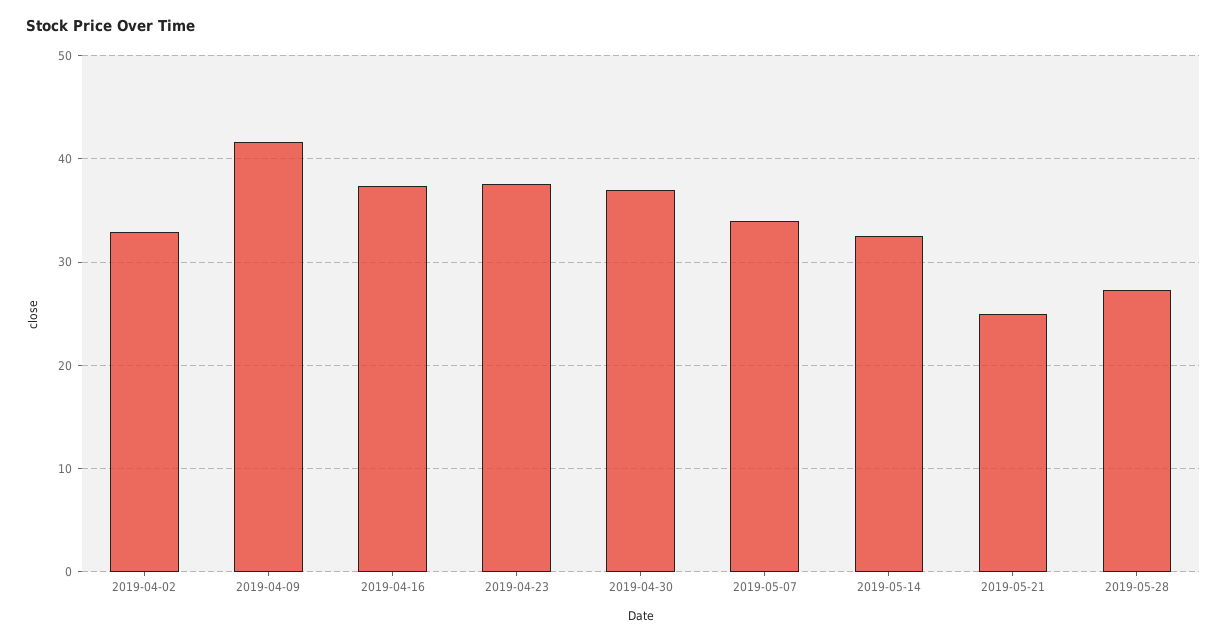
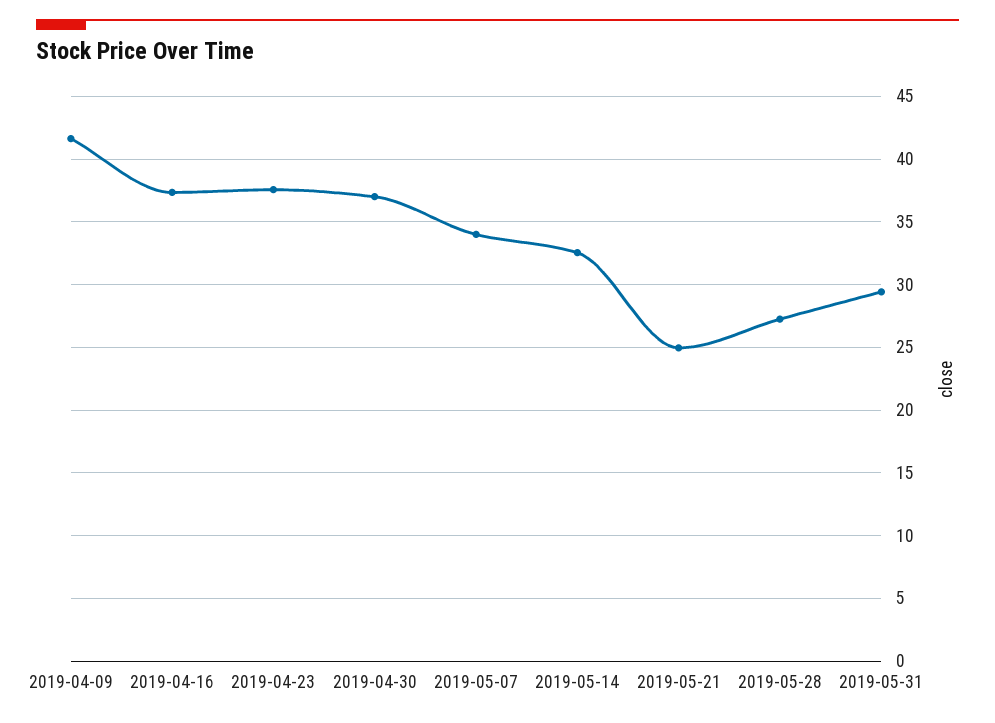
2019-04-02: 33 -> none
2019-05-31: none -> 29.5

